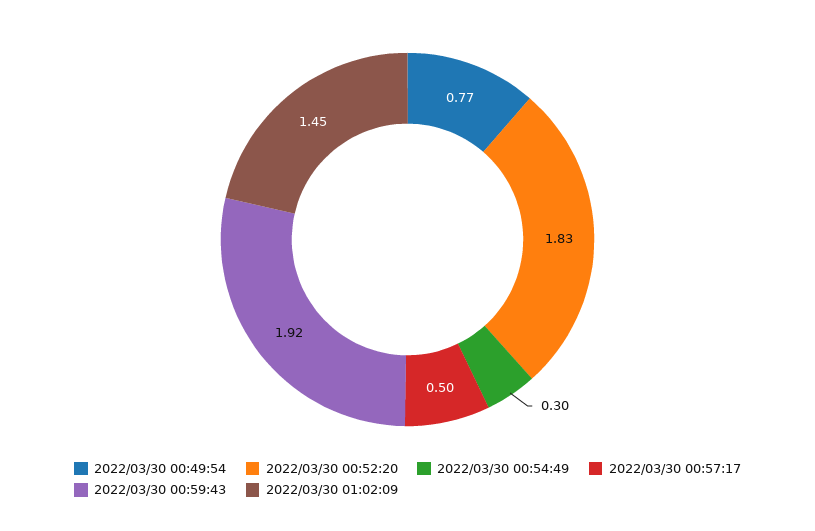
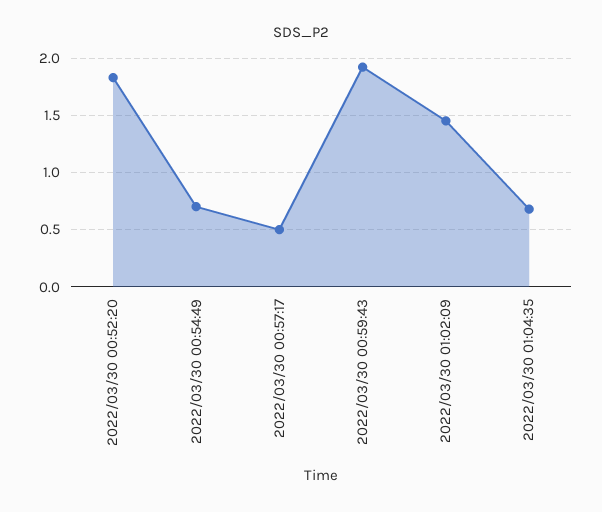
2022/03/30 00:49:54: 0.77 -> none
2022/03/30 00:54:49: 0.3 -> 0.7
2022/03/30 01:04:35: none -> 0.7

